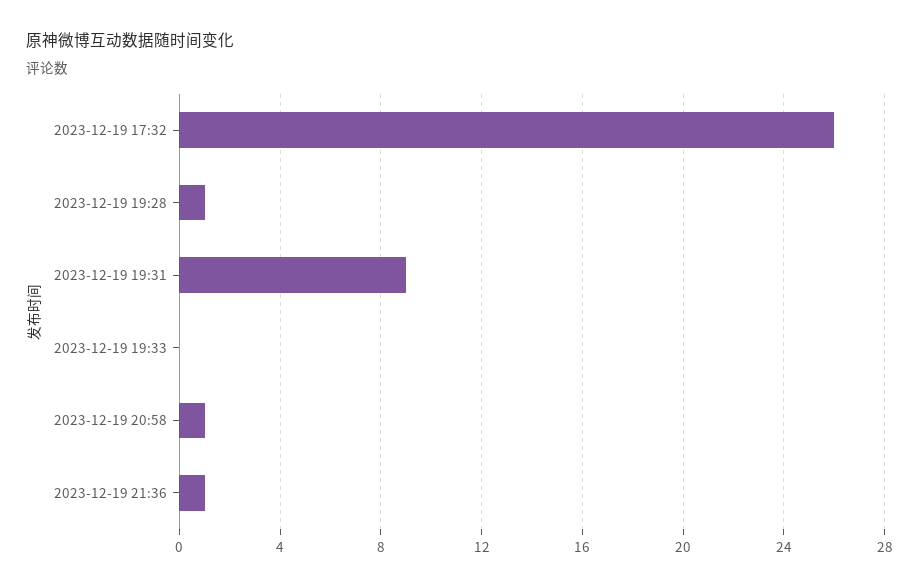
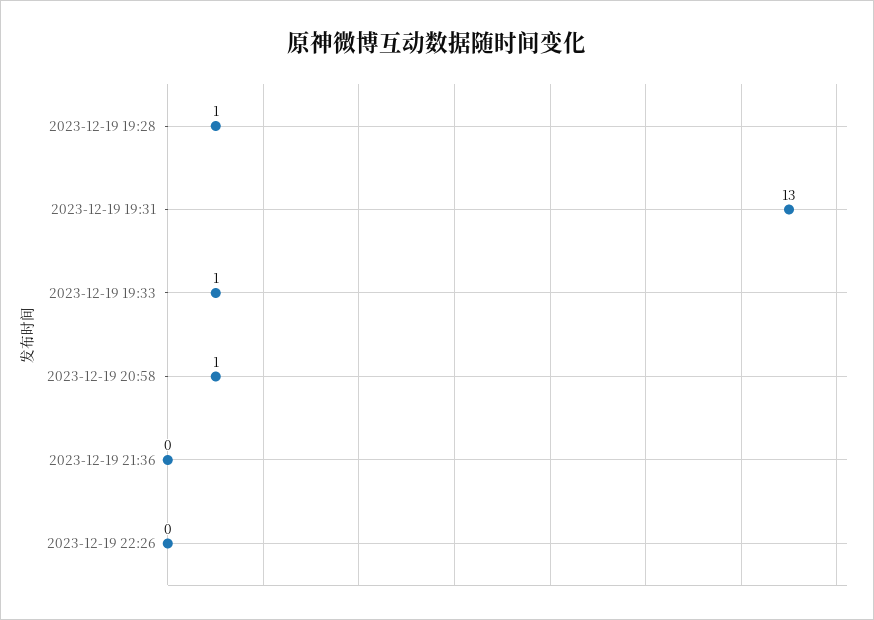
2023-12-19 17:32: 26 -> none
2023-12-19 19:31: 9 -> 13
2023-12-19 19:33: 0 -> 1
2023-12-19 21:36: 1 -> 0
2023-12-19 22:26: none -> 0

